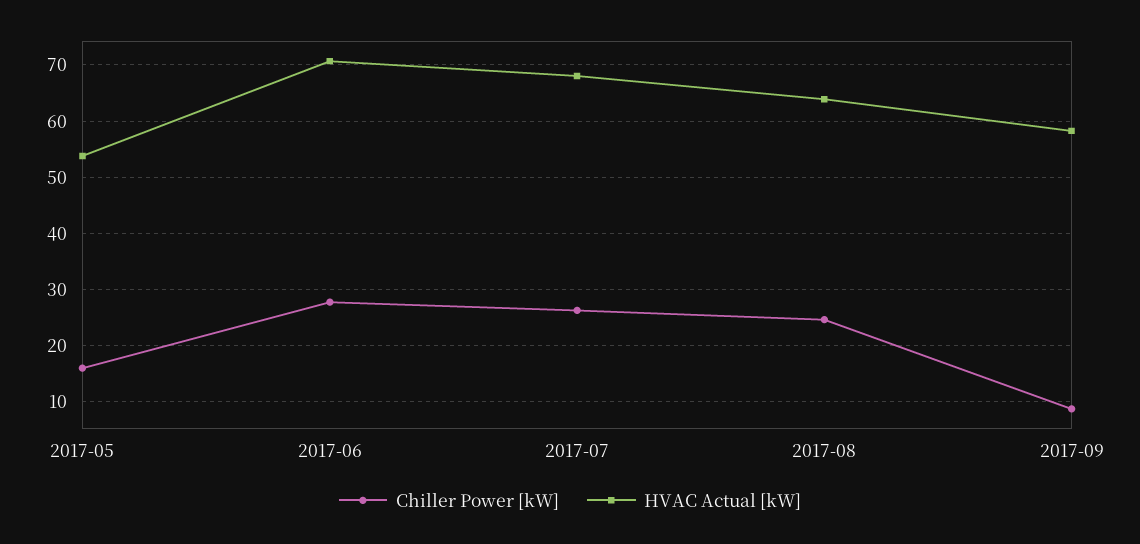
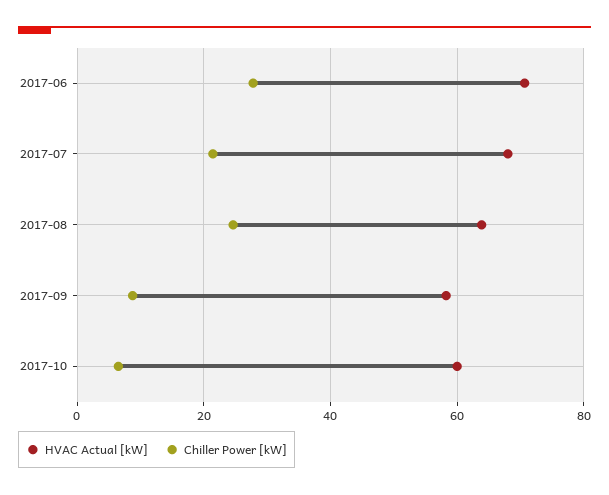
Chiller Power [kW], 2017-05: 16 -> none
HVAC Actual [kW], 2017-05: 54 -> none
Chiller Power [kW], 2017-07: 26 -> 22
HVAC Actual [kW], 2017-10: none -> 60
Chiller Power [kW], 2017-10: none -> 6

